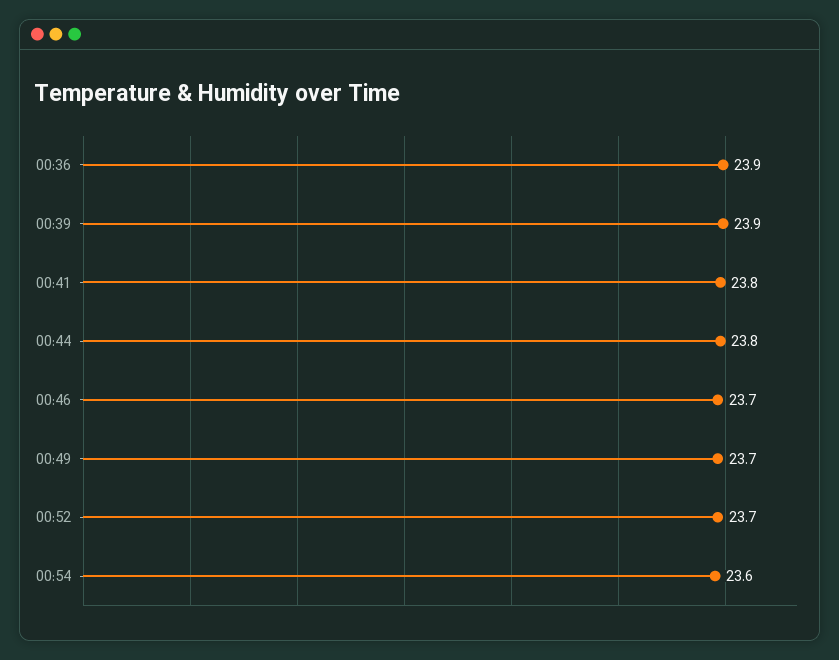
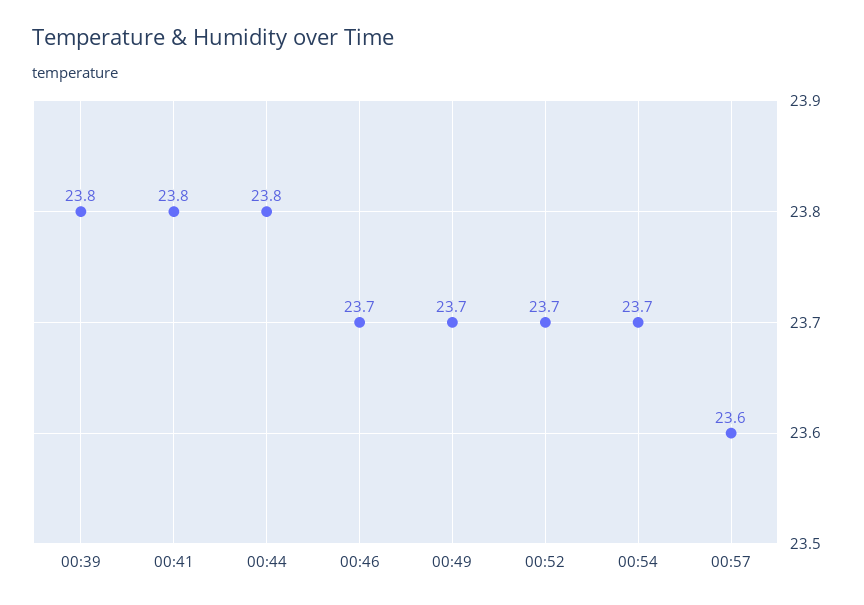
00:36: 23.9 -> none
00:39: 23.9 -> 23.8
00:54: 23.6 -> 23.7
00:57: none -> 23.6

